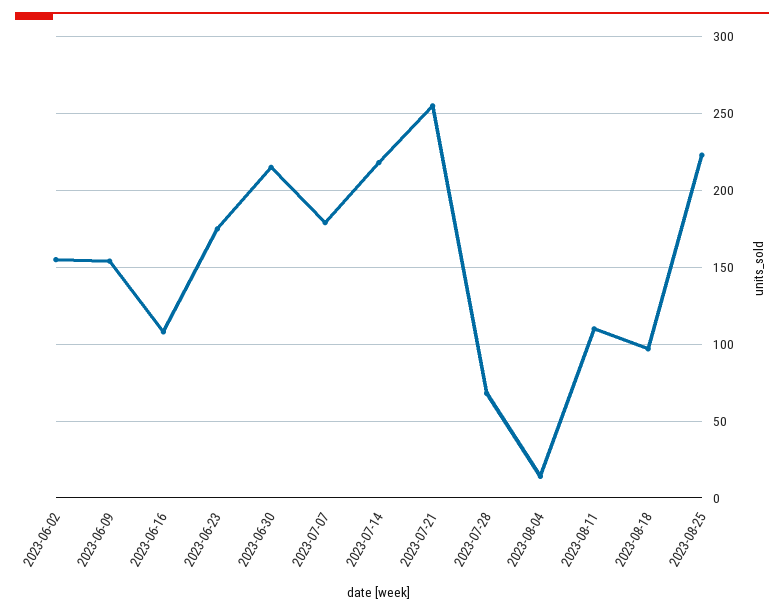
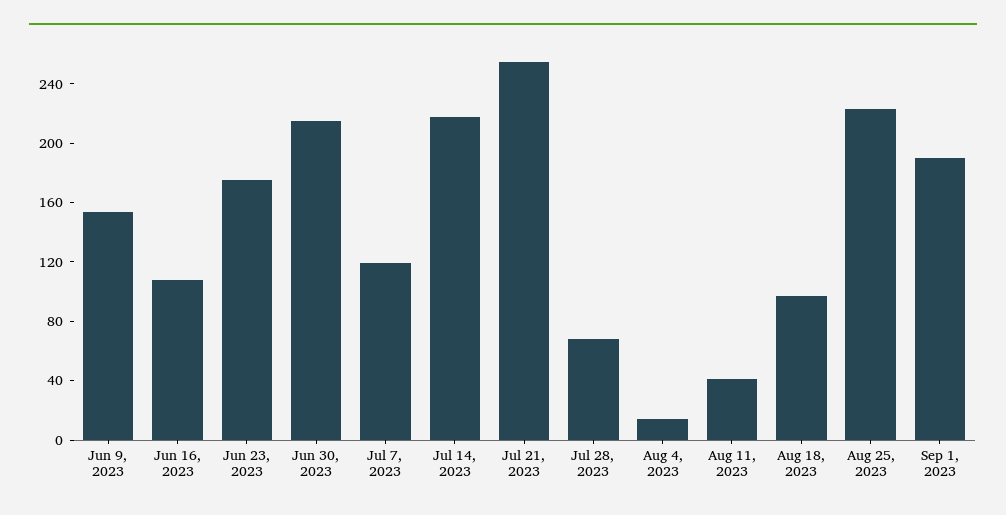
2023-06-02: 155 -> none
2023-07-07: 180 -> 120
2023-08-11: 110 -> 40
Sep 1, 2023: none -> 190

